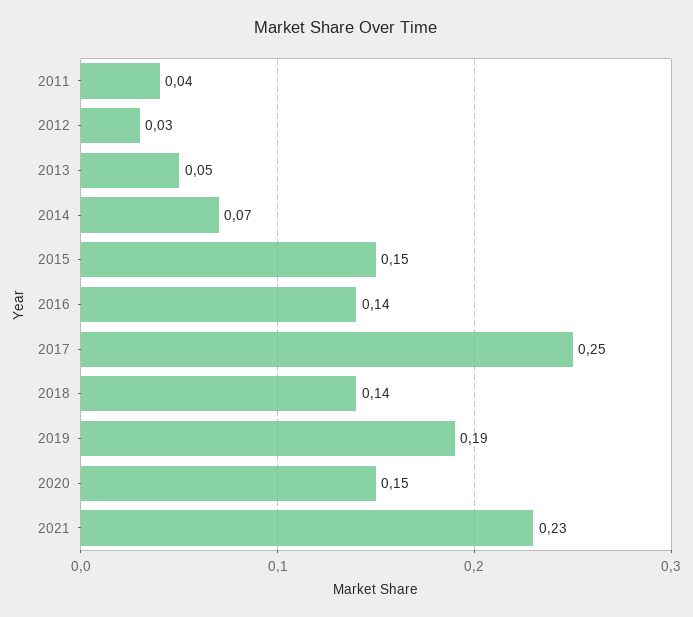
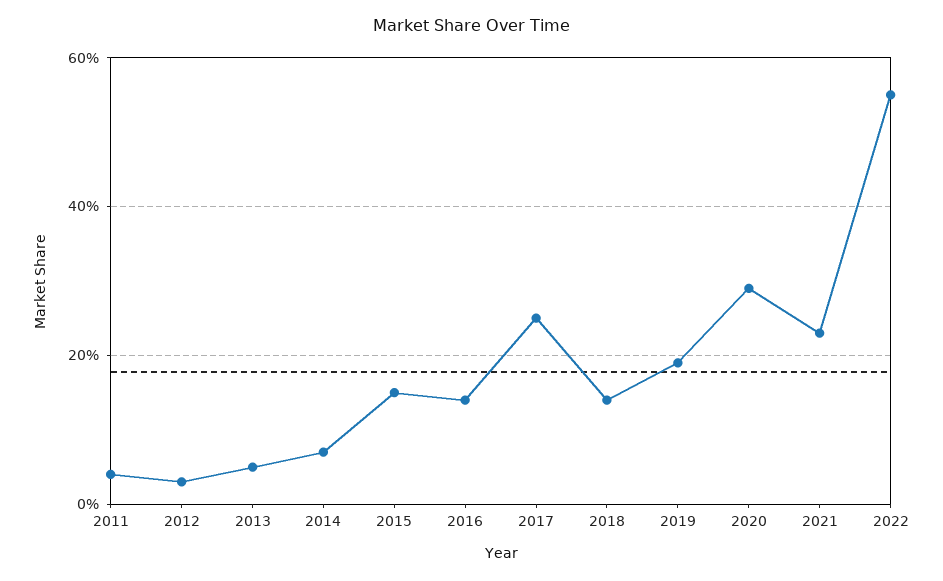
2020: 0.15 -> 0.3
2022: none -> 0.55

